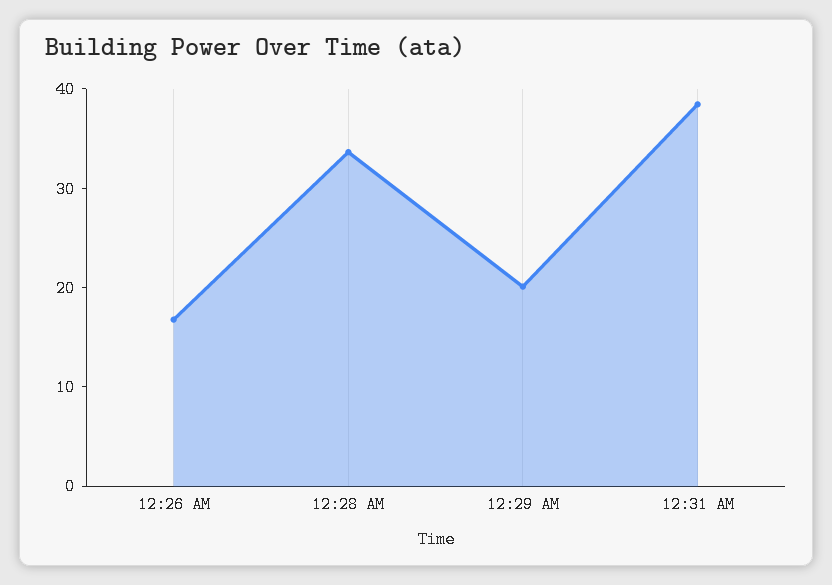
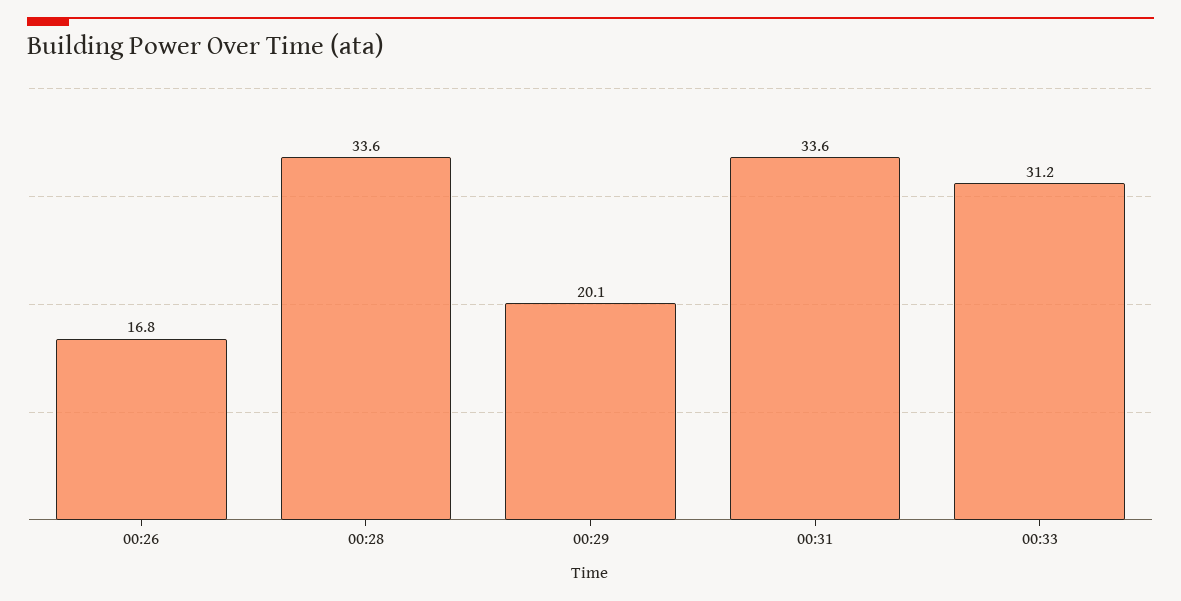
12:31 AM: 38 -> 33.6
00:33: none -> 31.2

